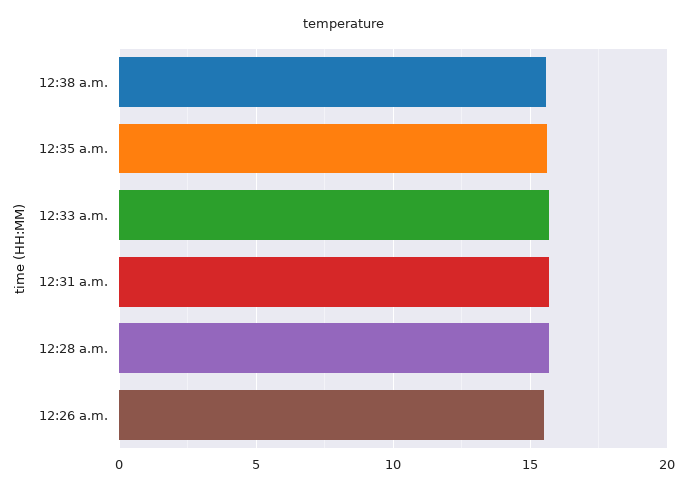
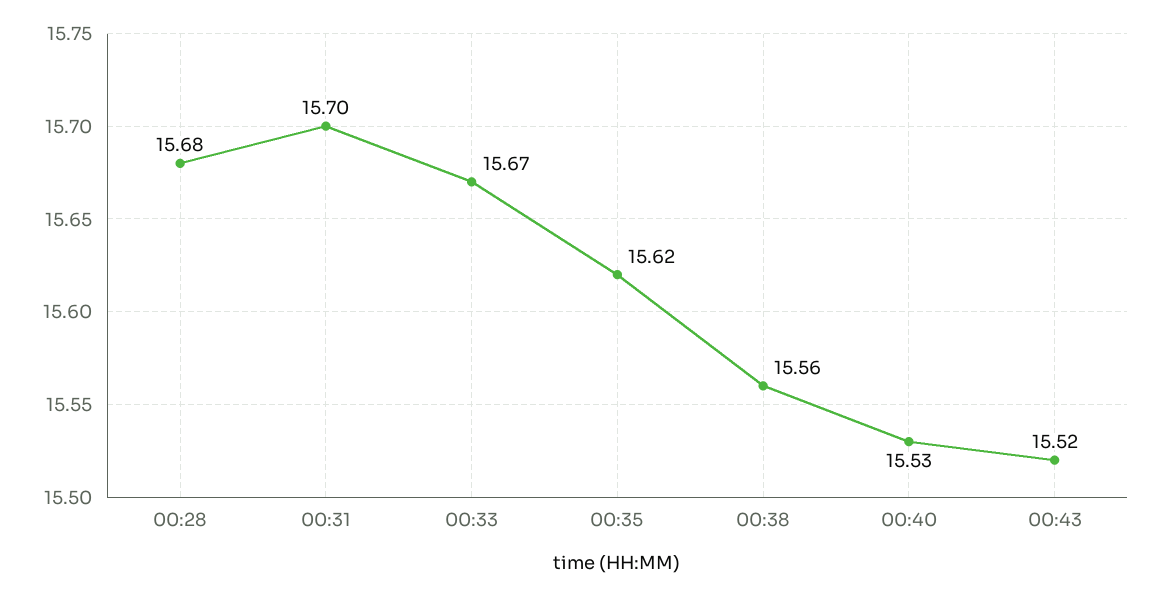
12:26 a.m.: 15.5 -> none
00:40: none -> 15.53
00:43: none -> 15.52

